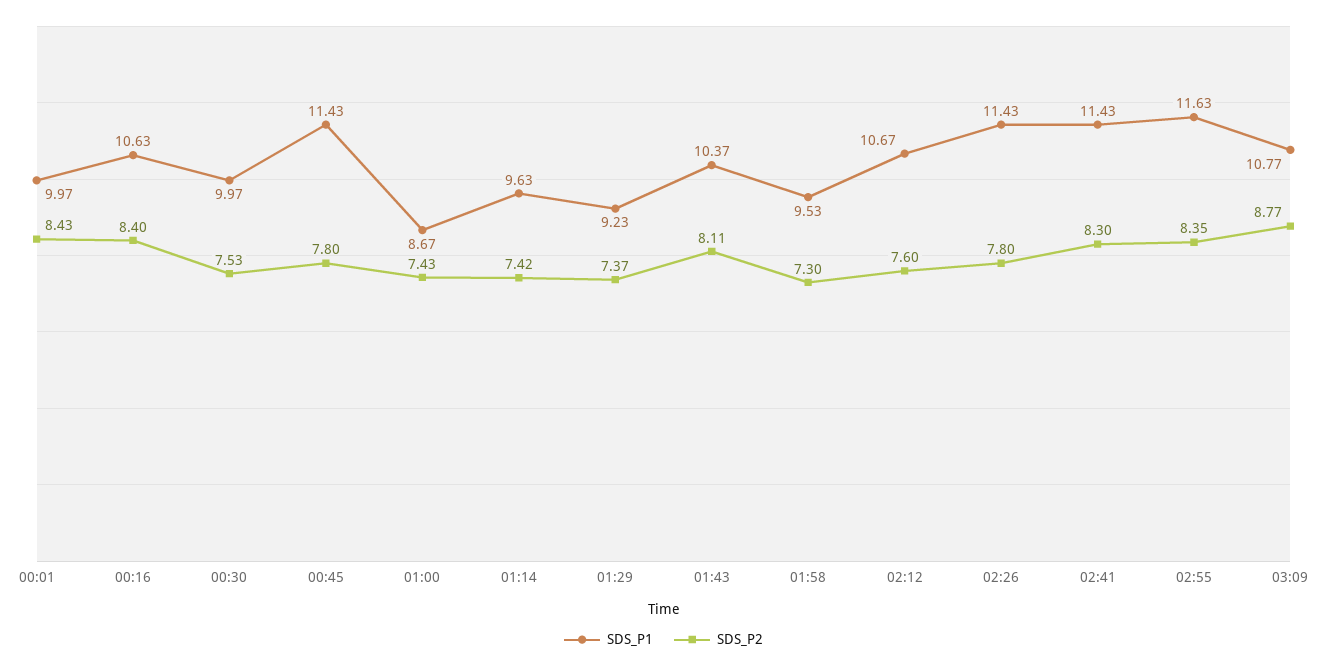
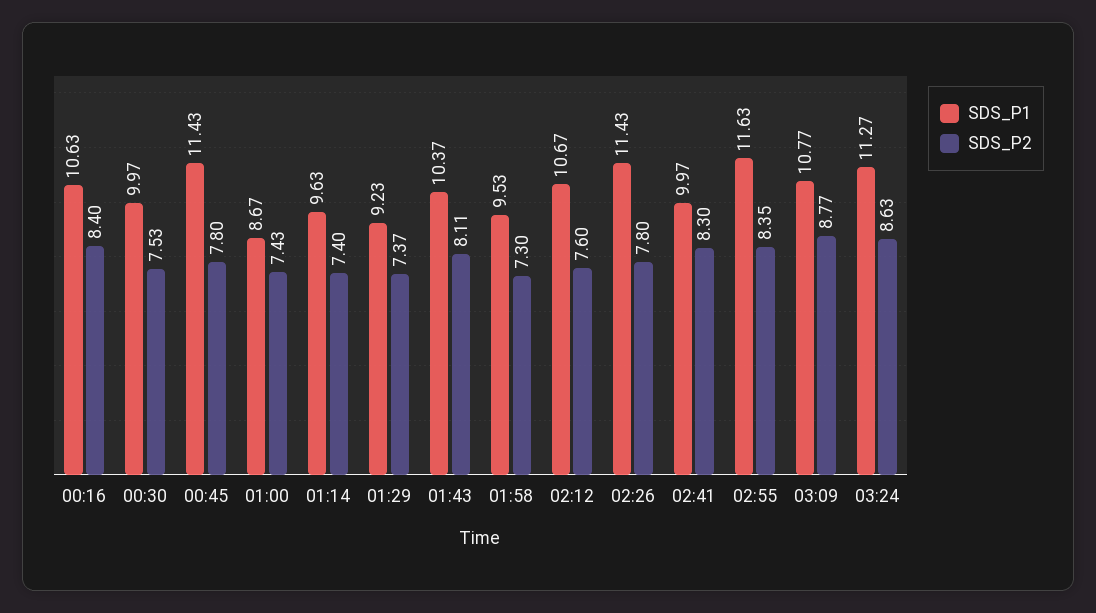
SDS_P1, 00:01: 9.97 -> none
SDS_P2, 00:01: 8.43 -> none
SDS_P2, 01:14: 7.42 -> 7.4
SDS_P1, 02:41: 11.43 -> 9.97
SDS_P1, 03:24: none -> 11.27
SDS_P2, 03:24: none -> 8.63

